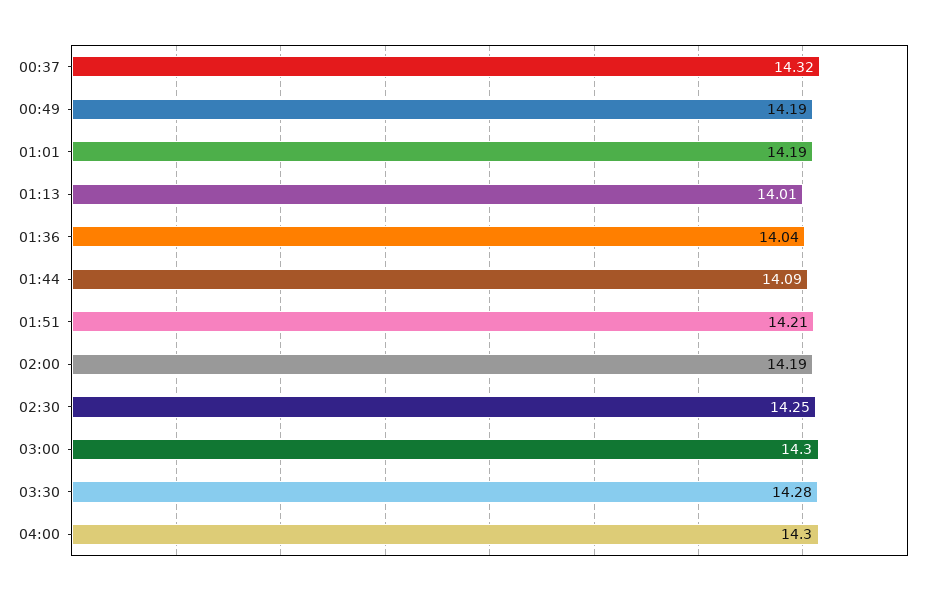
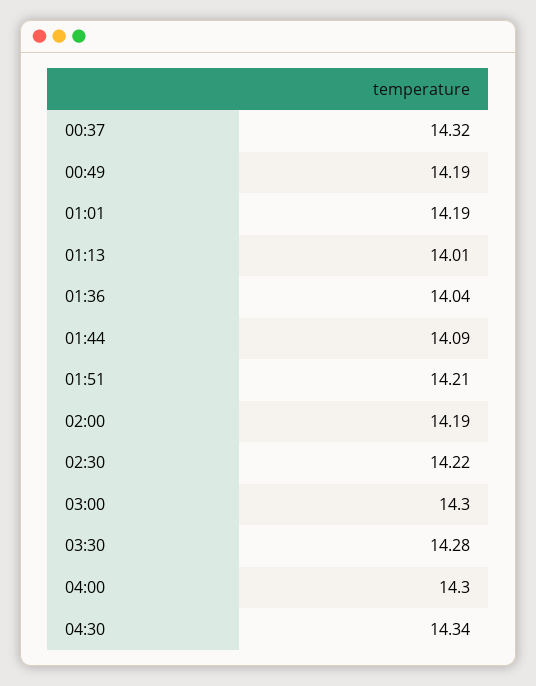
02:30: 14.25 -> 14.22
04:30: none -> 14.34

